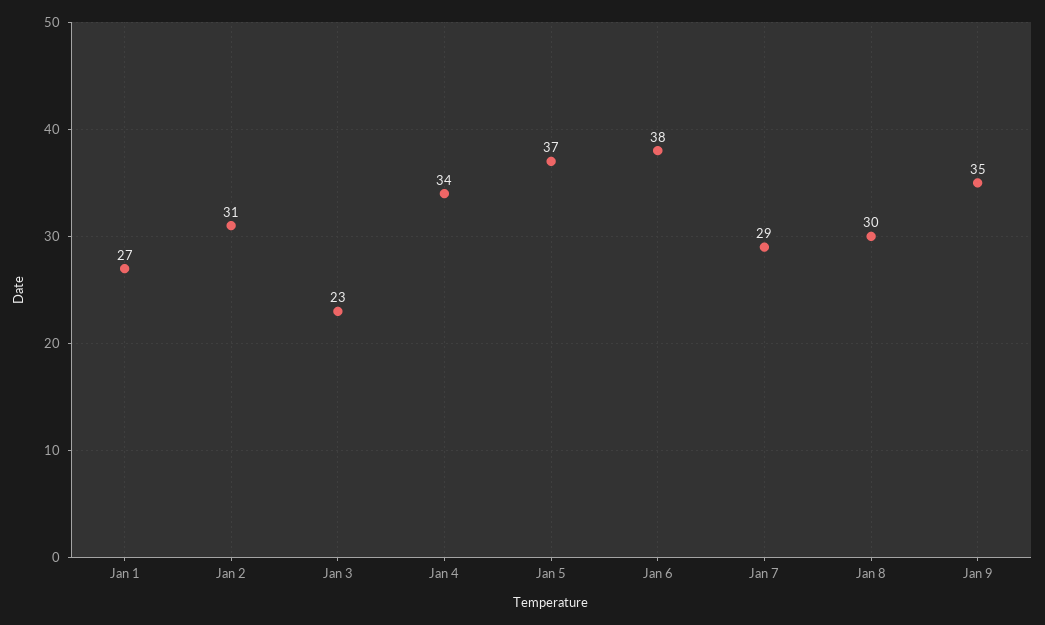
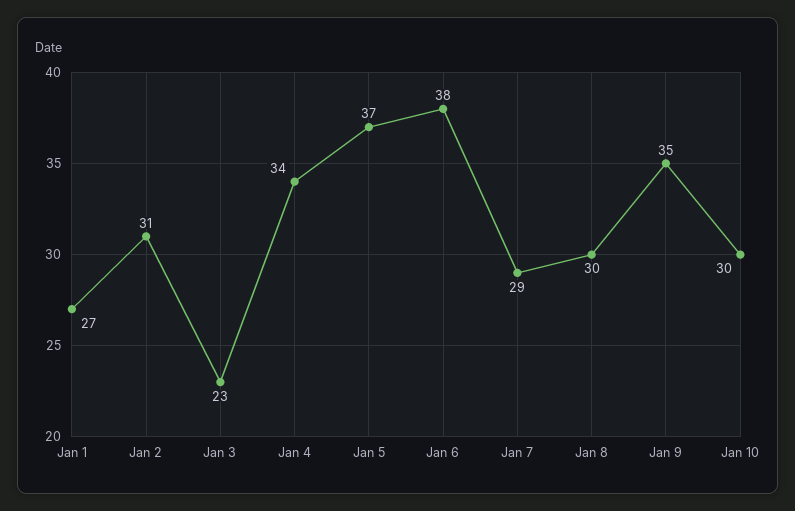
Jan 10: none -> 30

